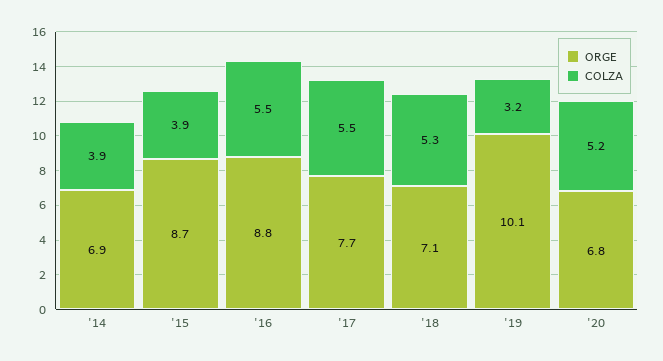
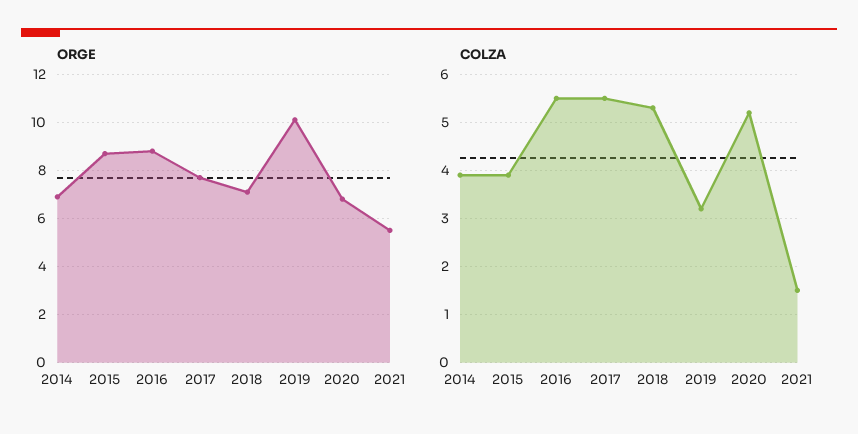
ORGE, 2021: none -> 5.5
COLZA, 2021: none -> 1.5

